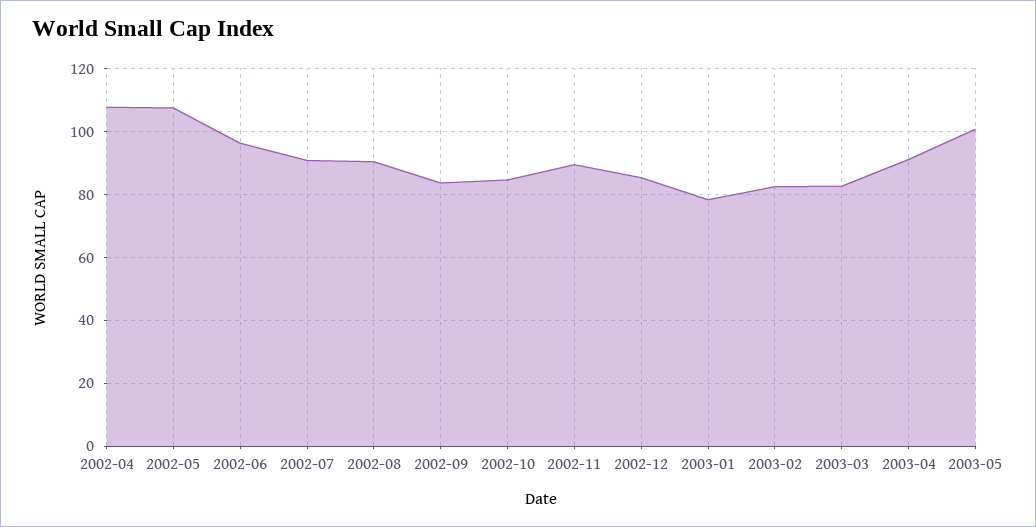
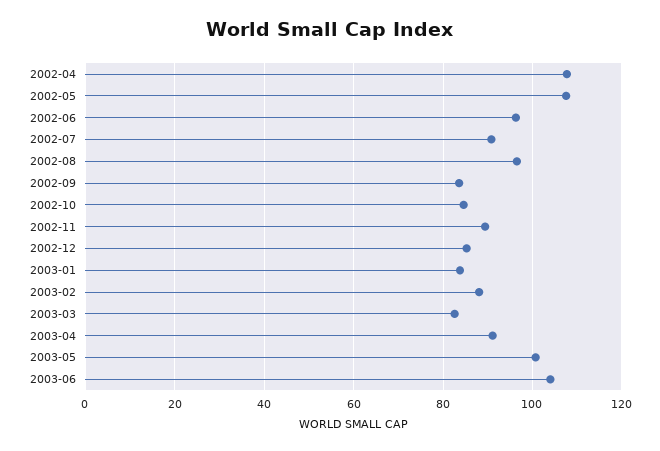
2002-08: 90 -> 96
2003-01: 78 -> 84
2003-02: 82 -> 88
2003-06: none -> 104

